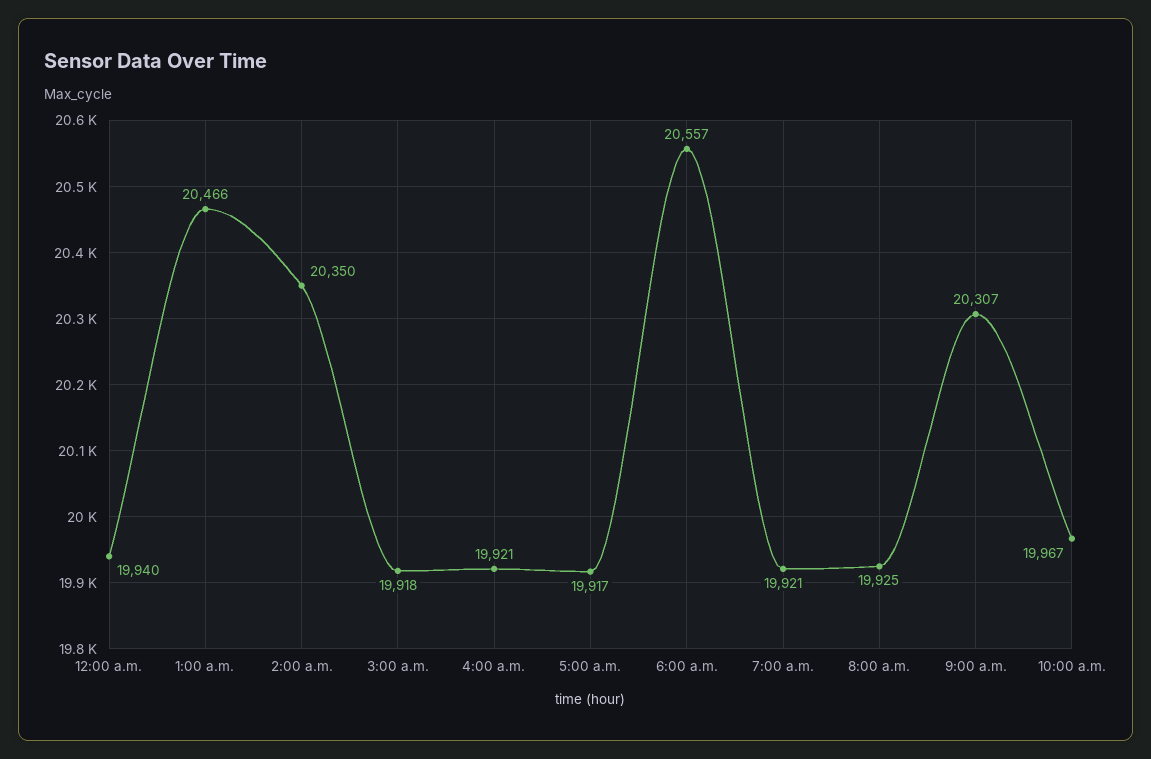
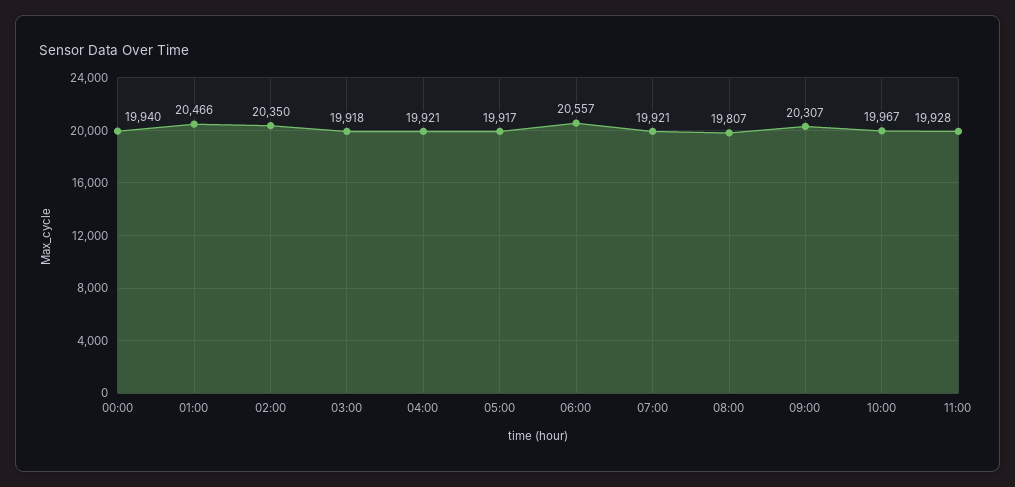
8:00 a.m.: 19925 -> 19807
11:00: none -> 19928

